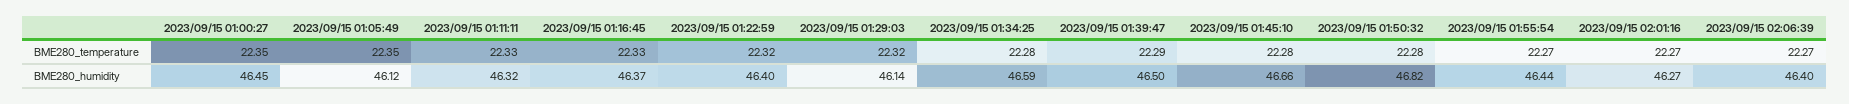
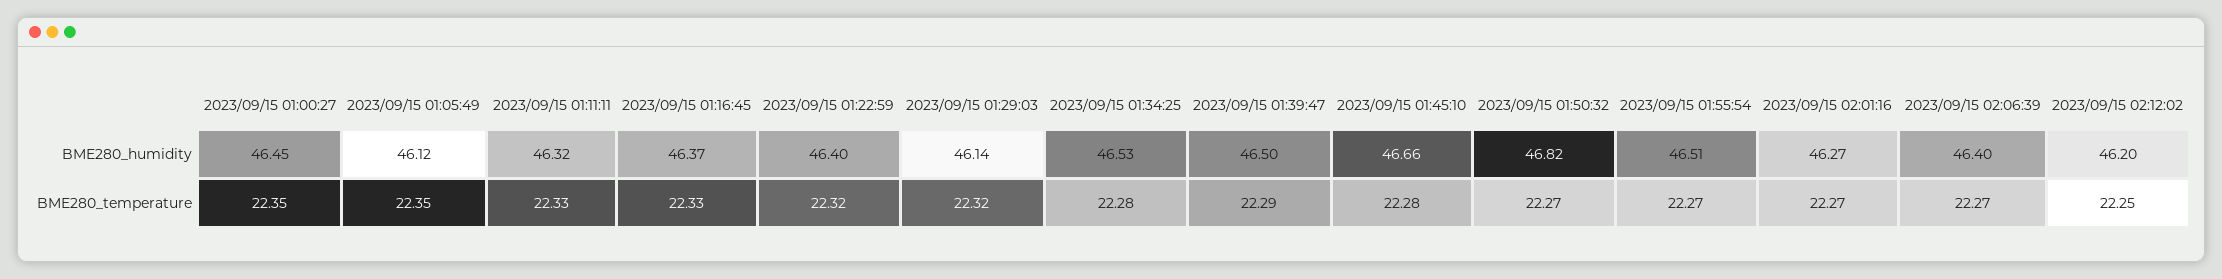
2023/09/15 01:50:32, BME280_temperature: 22.28 -> 22.27
2023/09/15 01:34:25, BME280_humidity: 46.59 -> 46.53
2023/09/15 01:55:54, BME280_humidity: 46.44 -> 46.51
2023/09/15 02:12:02, BME280_humidity: none -> 46.2
2023/09/15 02:12:02, BME280_temperature: none -> 22.25

